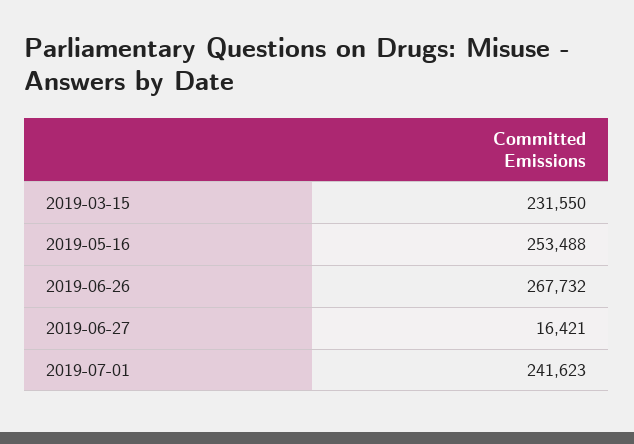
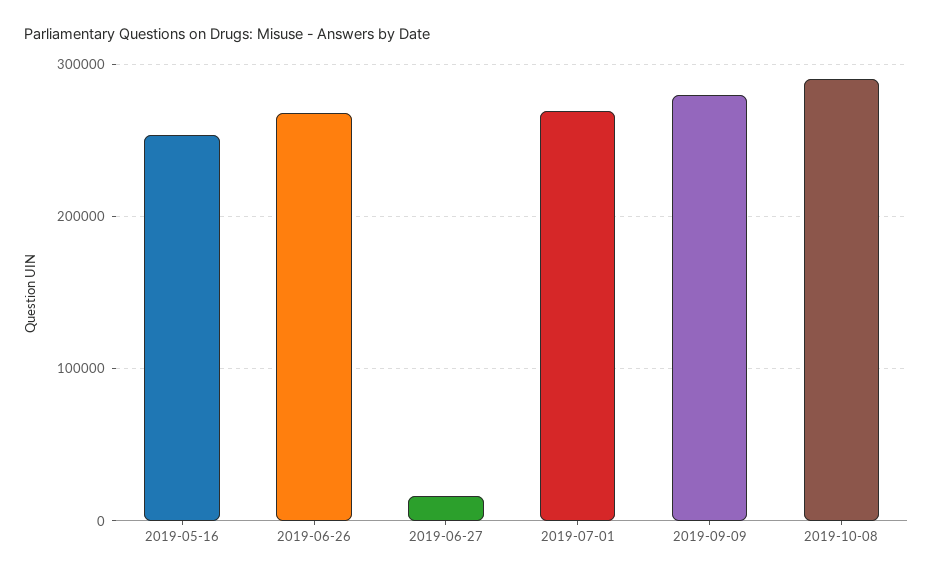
2019-03-15: 231550 -> none
2019-07-01: 241623 -> 270000
2019-09-09: none -> 280000
2019-10-08: none -> 290000

